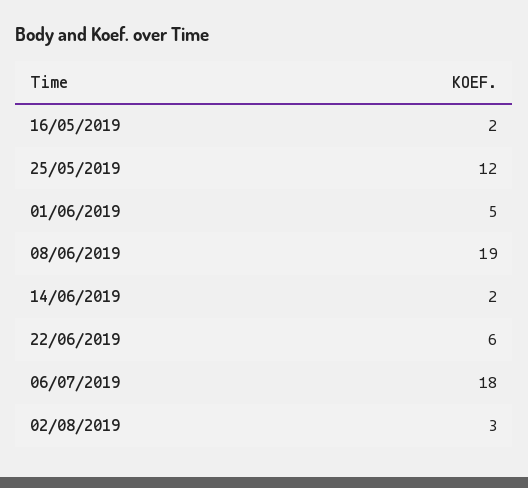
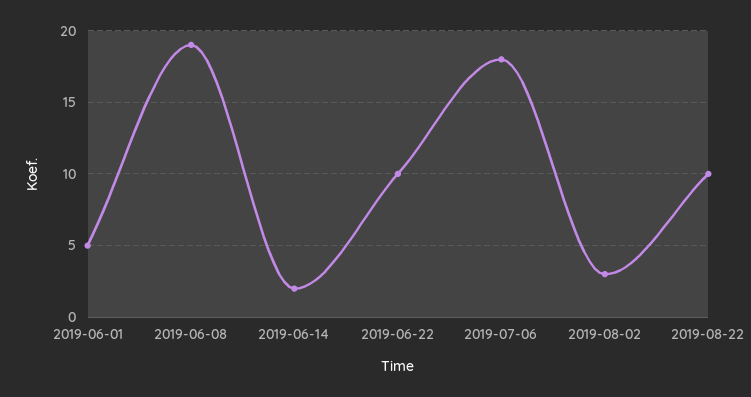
16/05/2019: 2 -> none
25/05/2019: 12 -> none
22/06/2019: 6 -> 10
2019-08-22: none -> 10

